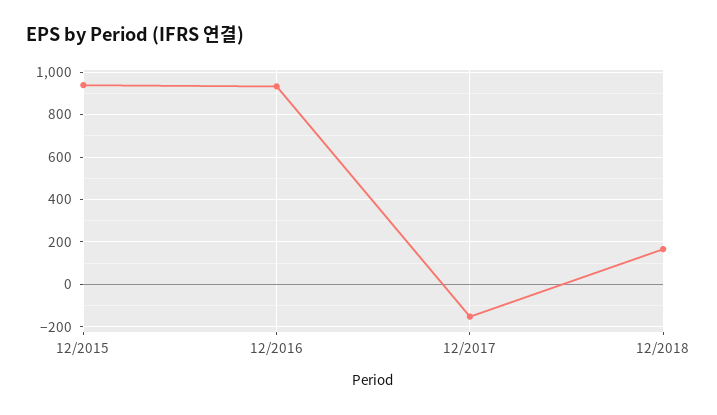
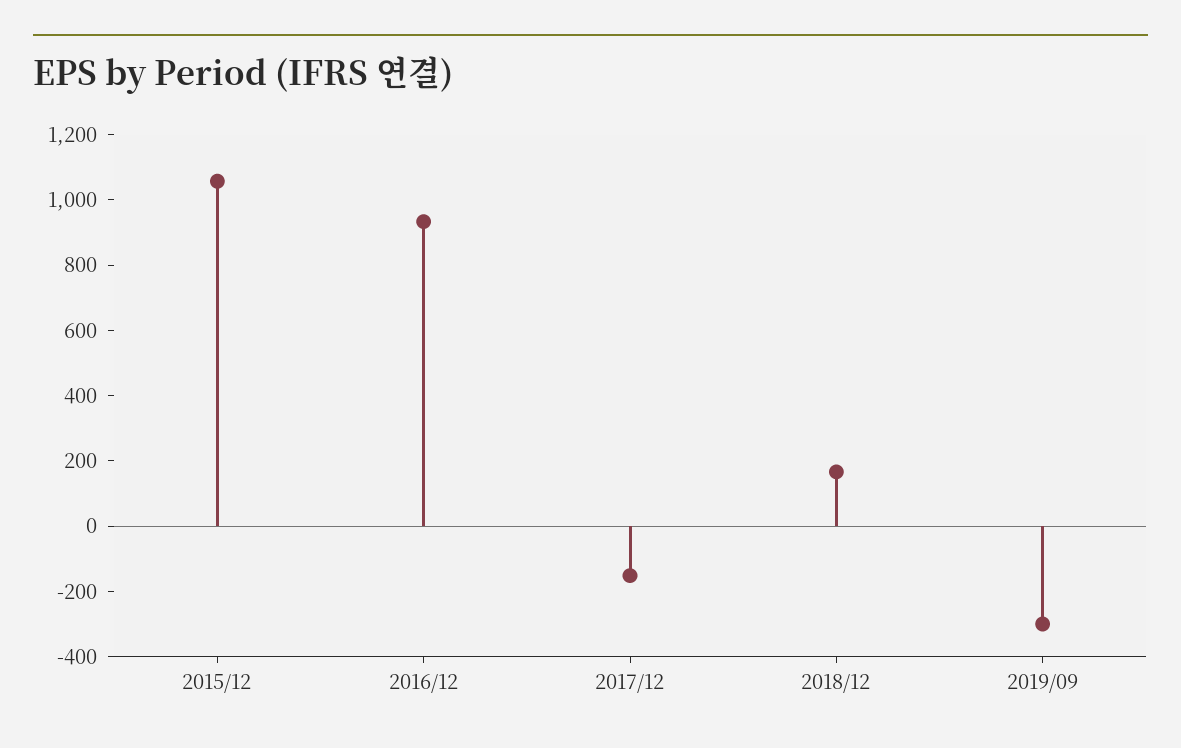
12/2015: 950 -> 1050
2019/09: none -> -300

